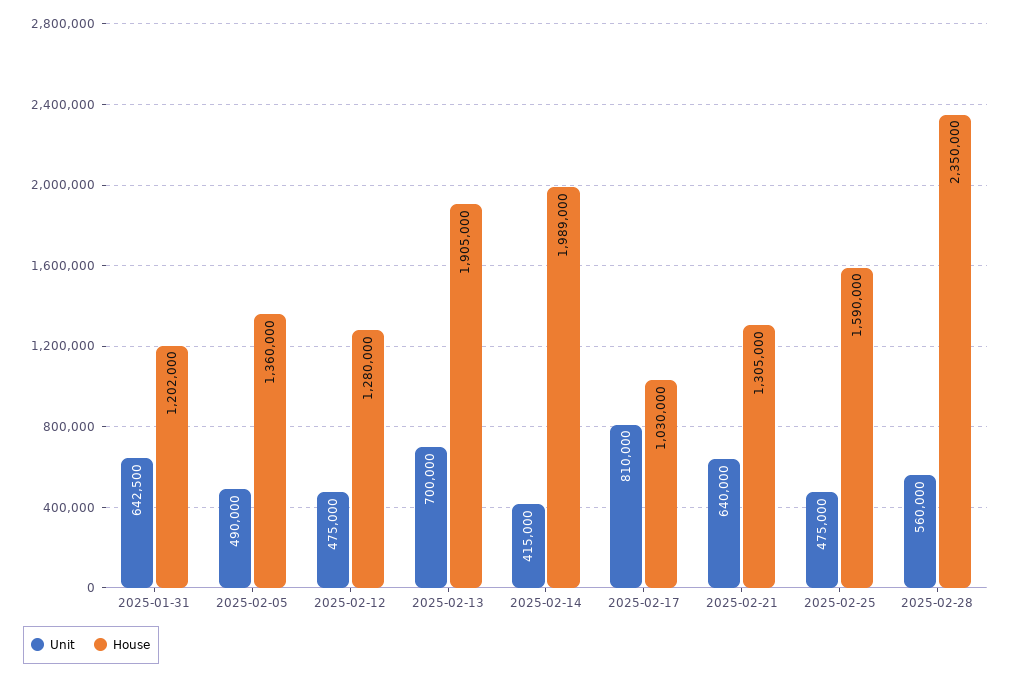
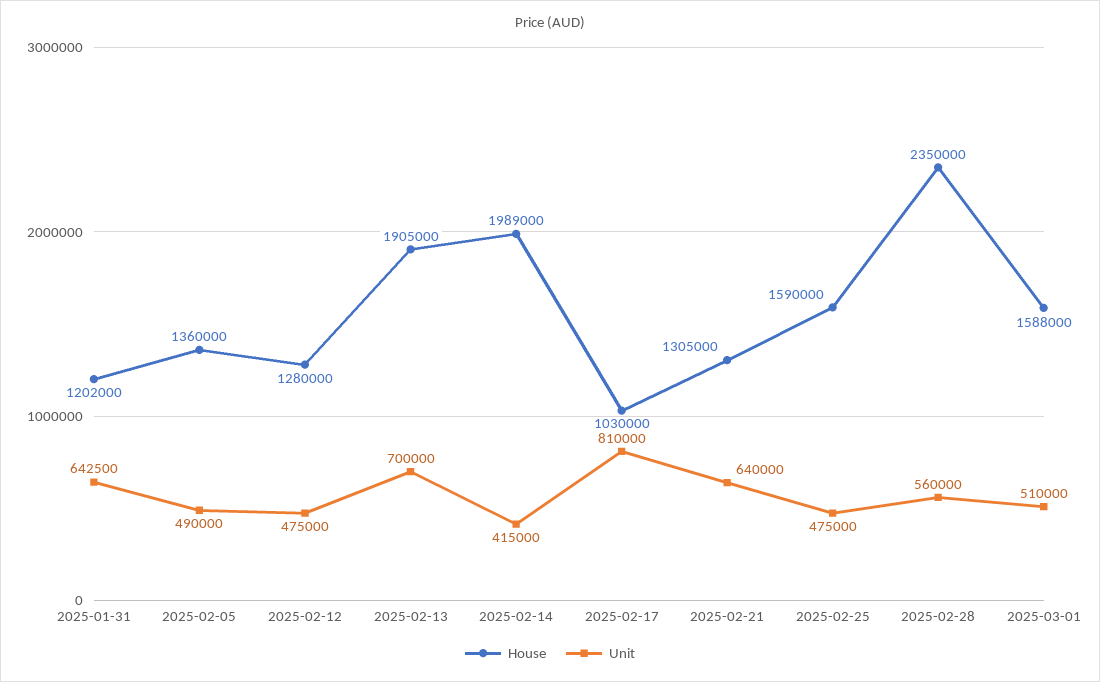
House, 2025-03-01: none -> 1588000
Unit, 2025-03-01: none -> 510000

